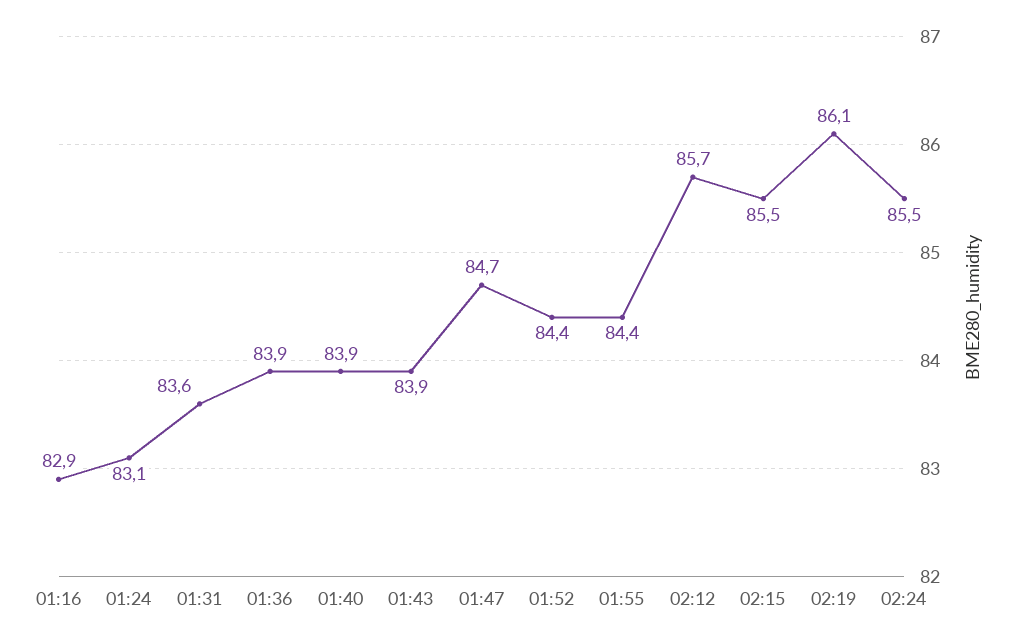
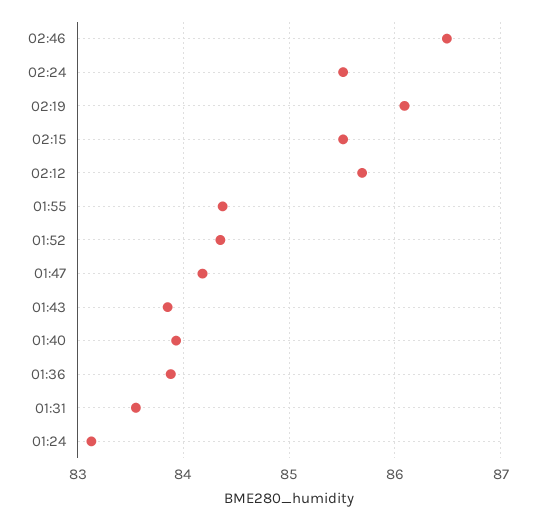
01:16: 82.9 -> none
01:47: 84.7 -> 84.2
02:46: none -> 86.5

